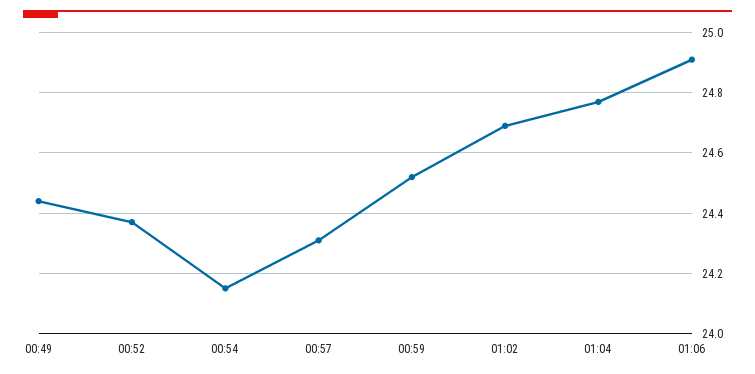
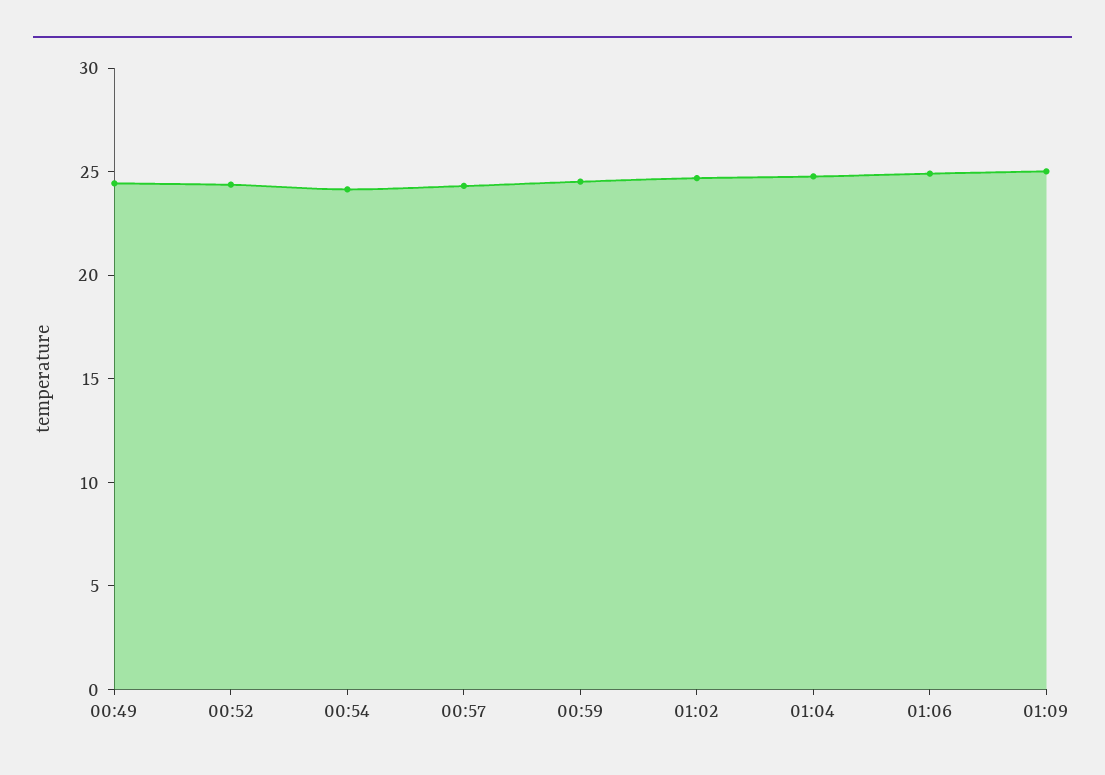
01:09: none -> 25

